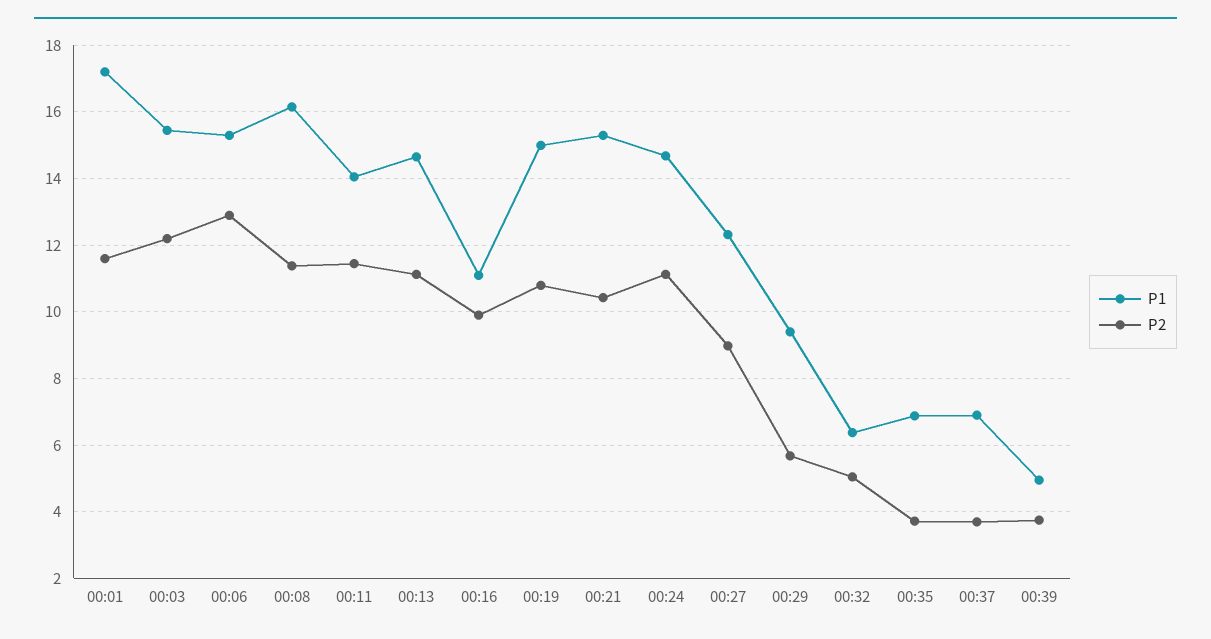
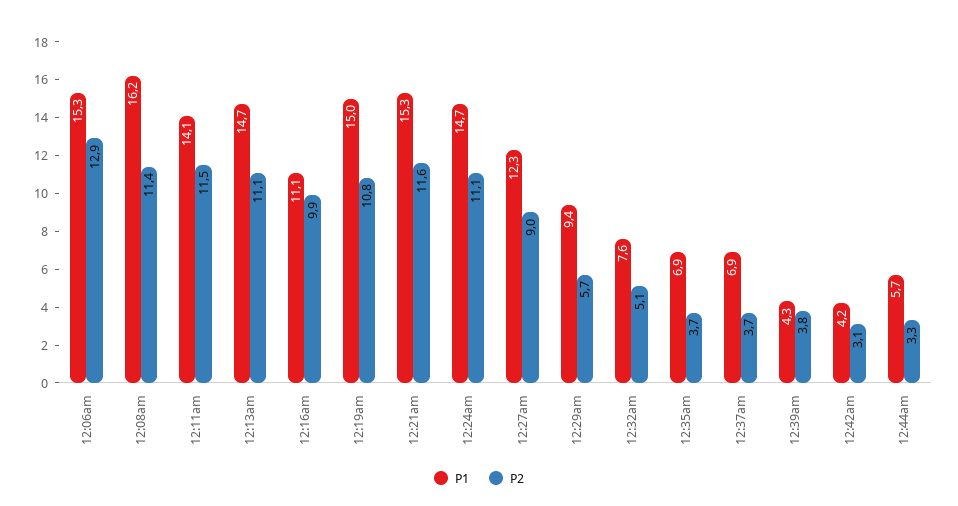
P1, 00:01: 17.2 -> none
P2, 00:01: 11.6 -> none
P1, 00:03: 15.4 -> none
P2, 00:03: 12.2 -> none
P2, 00:21: 10.4 -> 11.6
P1, 00:32: 6.4 -> 7.6
P1, 00:39: 5 -> 4.3
P1, 12:42am: none -> 4.2
P2, 12:42am: none -> 3.1
P1, 12:44am: none -> 5.7
P2, 12:44am: none -> 3.3

